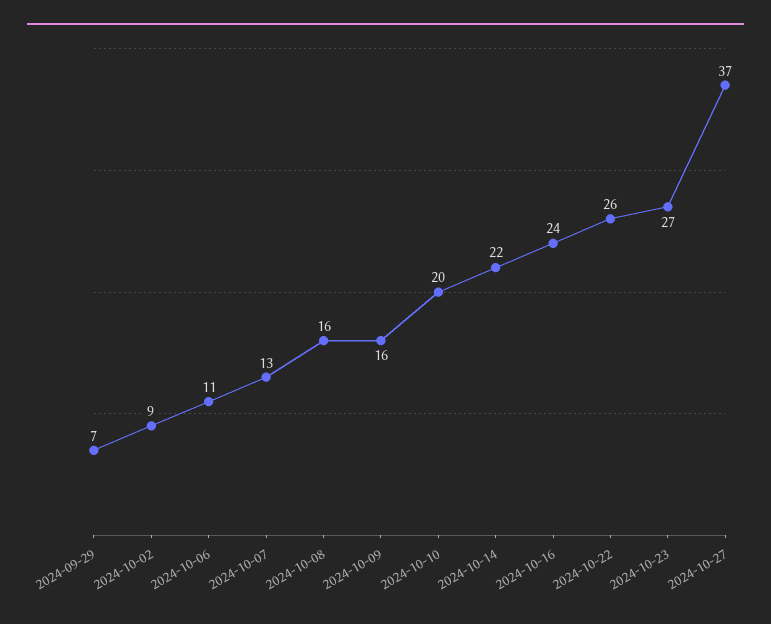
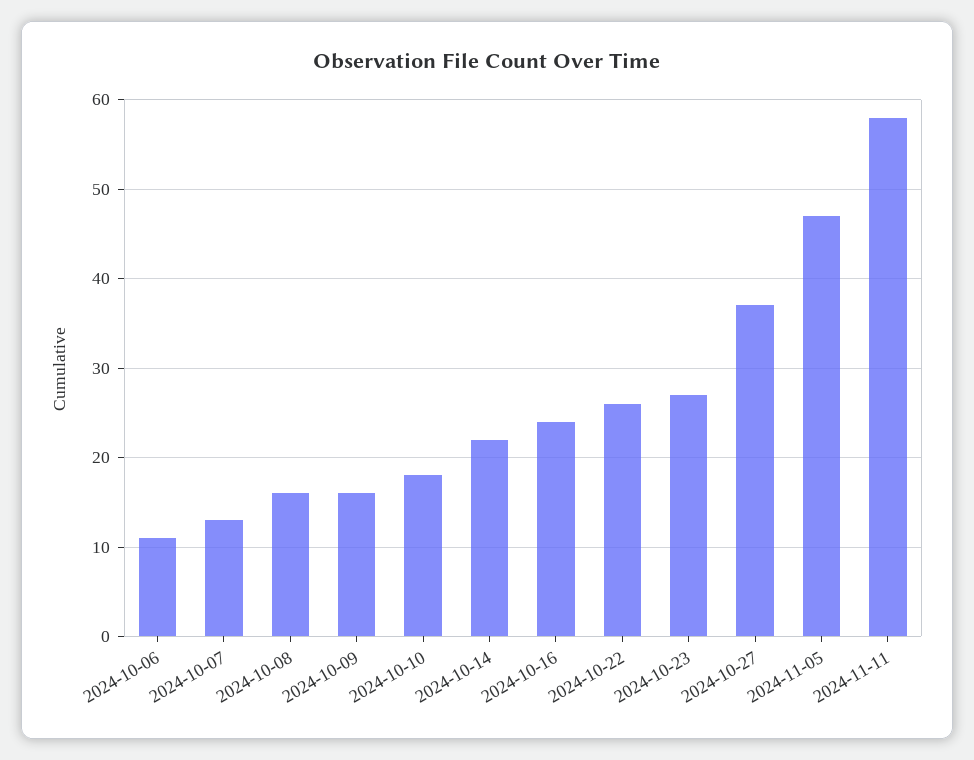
2024-09-29: 7 -> none
2024-10-02: 9 -> none
2024-10-10: 20 -> 18
2024-11-05: none -> 47
2024-11-11: none -> 58

